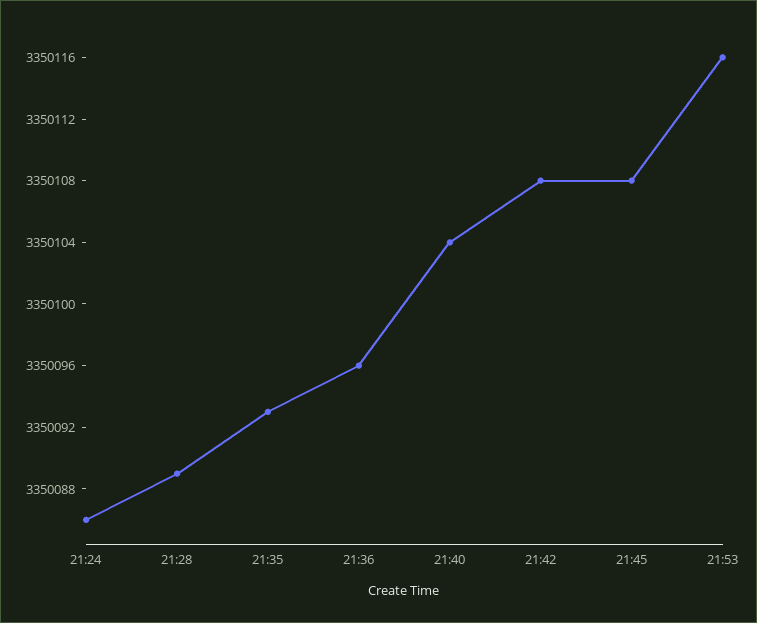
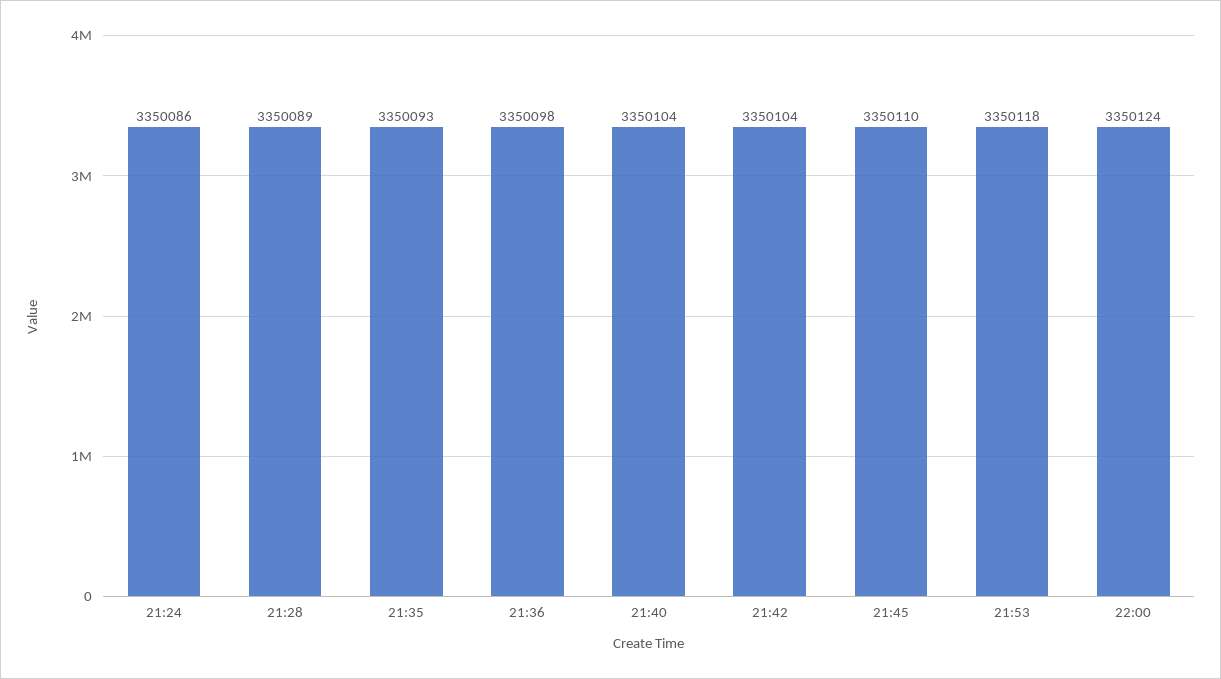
21:36: 3350096 -> 3350098
21:42: 3350108 -> 3350104
21:45: 3350108 -> 3350110
21:53: 3350116 -> 3350118
22:00: none -> 3350124

